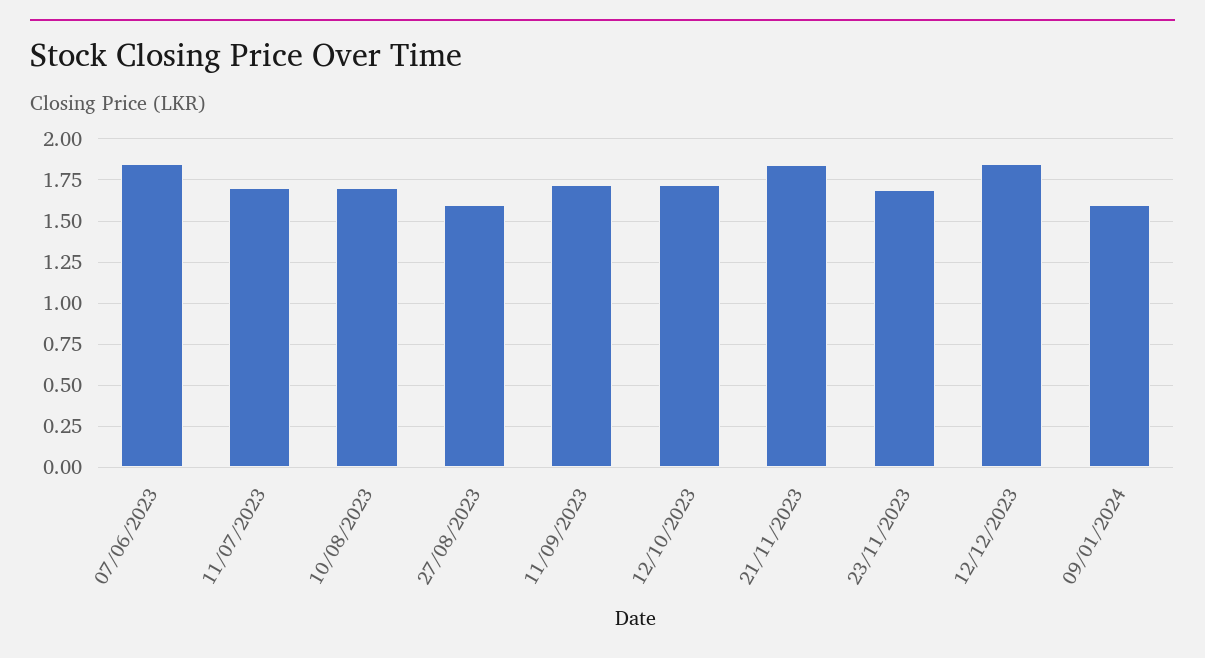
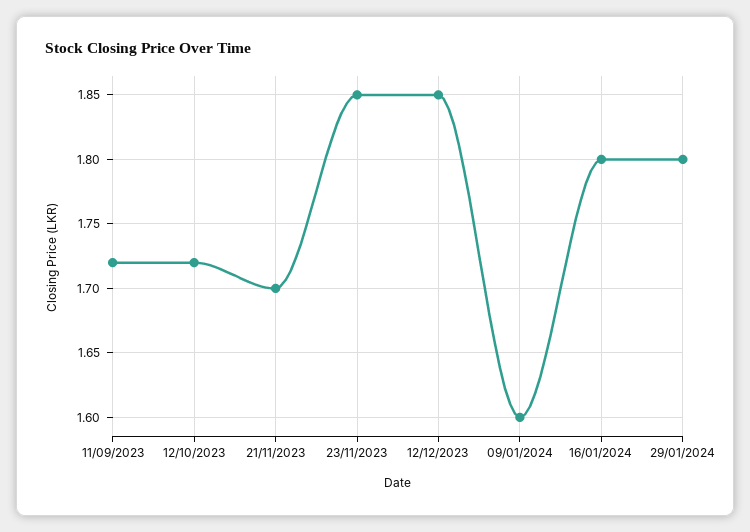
07/06/2023: 1.85 -> none
11/07/2023: 1.7 -> none
10/08/2023: 1.7 -> none
27/08/2023: 1.6 -> none
21/11/2023: 1.85 -> 1.7
23/11/2023: 1.7 -> 1.85
16/01/2024: none -> 1.8
29/01/2024: none -> 1.8

